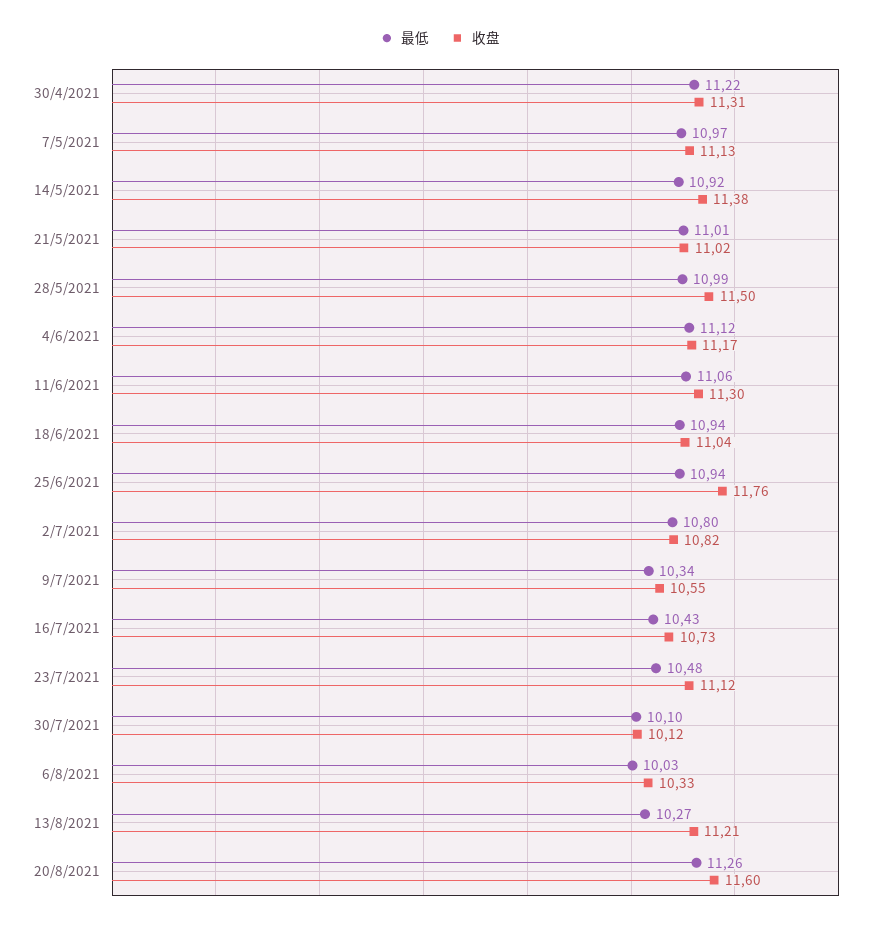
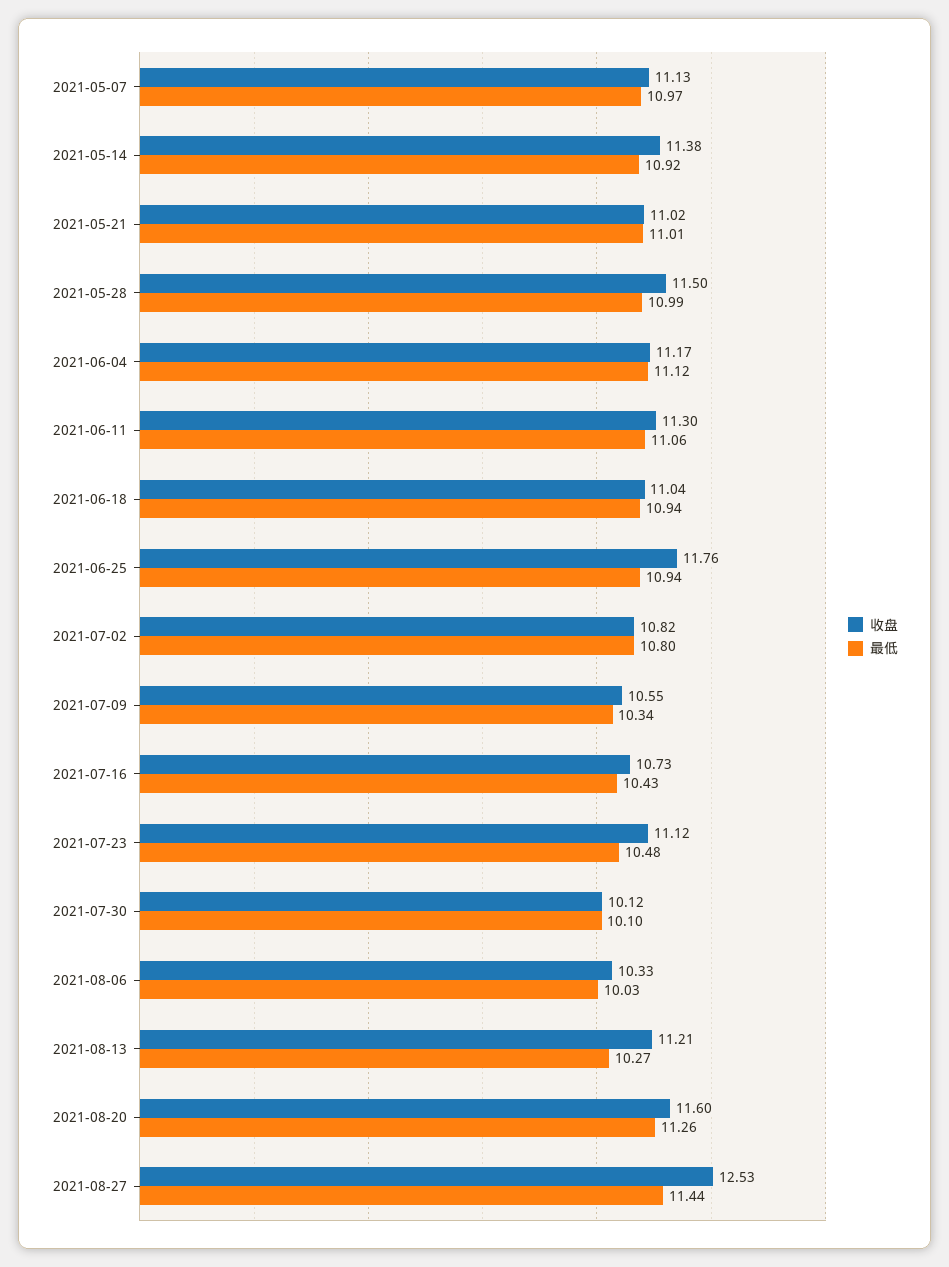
最低, 30/4/2021: 11.22 -> none
收盘, 30/4/2021: 11.31 -> none
收盘, 2021-08-27: none -> 12.53
最低, 2021-08-27: none -> 11.44

